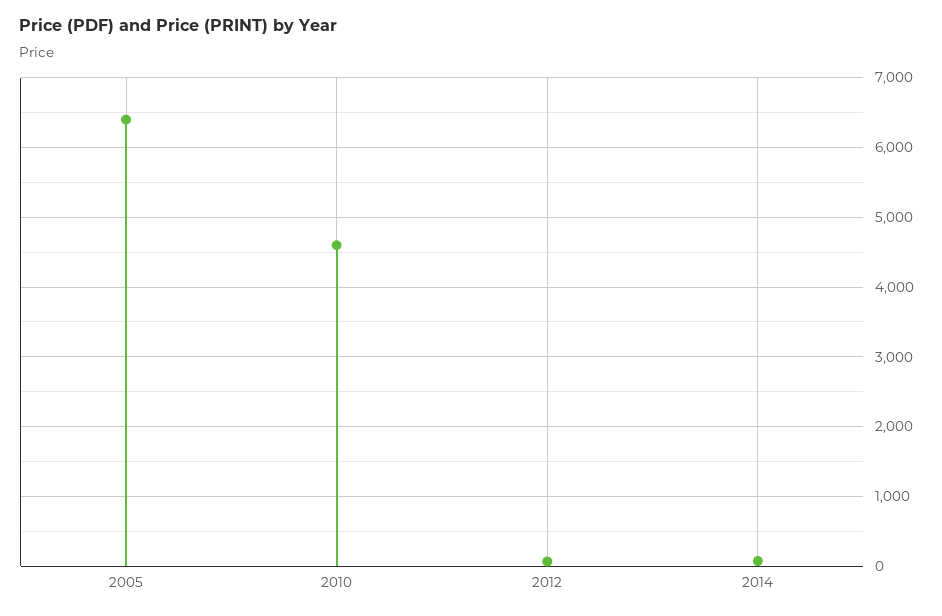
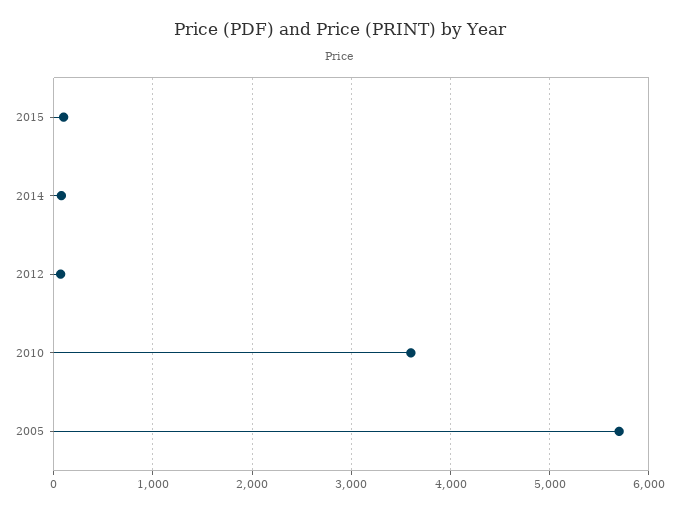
2005: 6400 -> 5700
2010: 4600 -> 3600
2015: none -> 100

